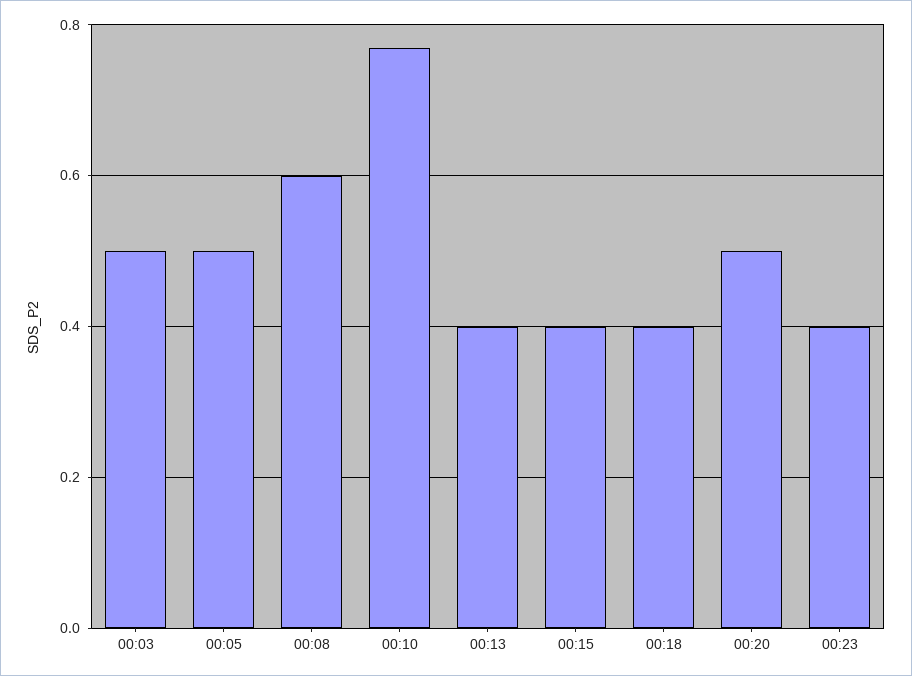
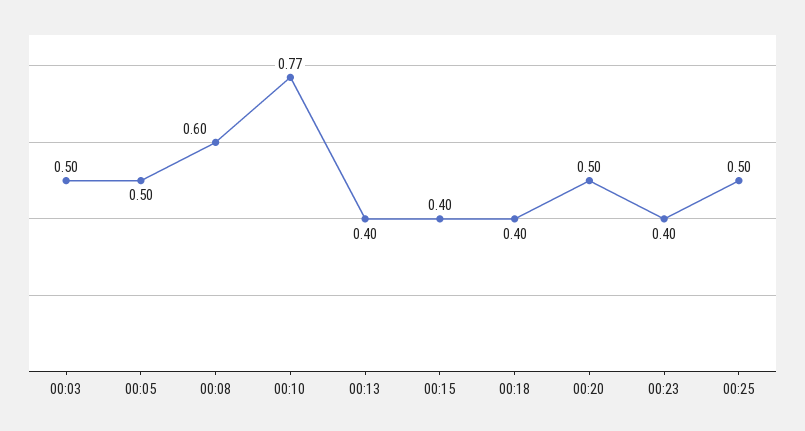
00:25: none -> 0.5

